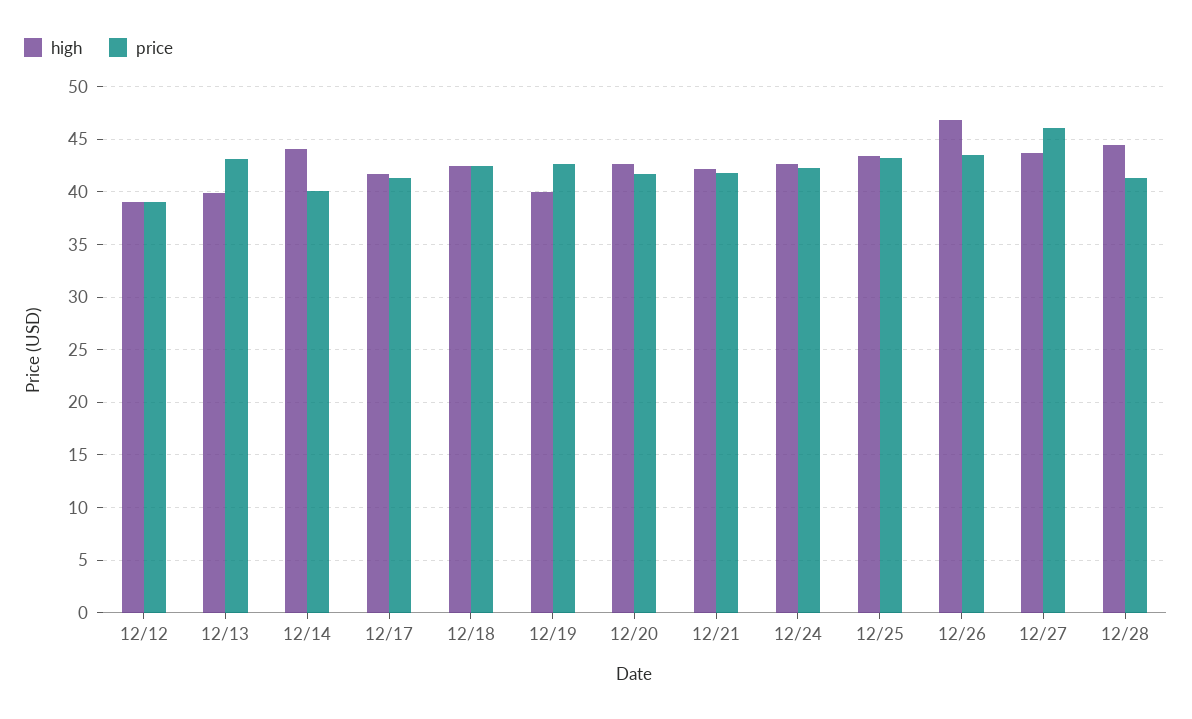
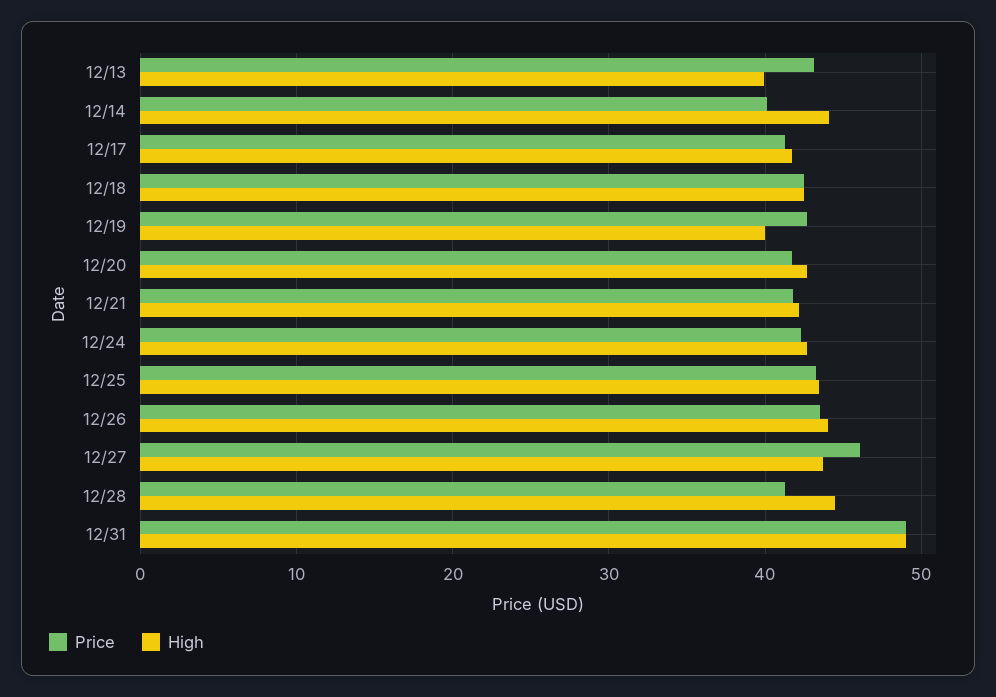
high, 12/12: 39 -> none
price, 12/12: 39 -> none
high, 12/26: 47 -> 44
price, 12/31: none -> 49
high, 12/31: none -> 49

